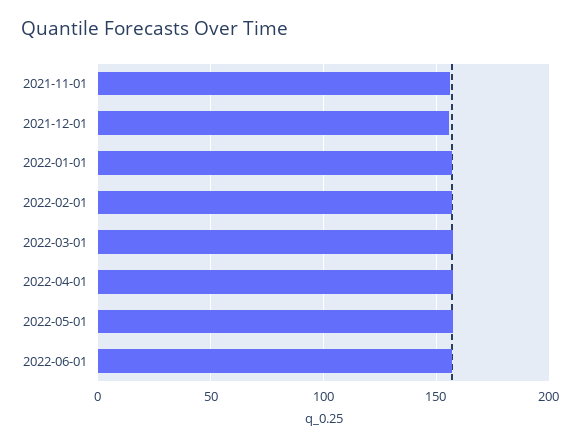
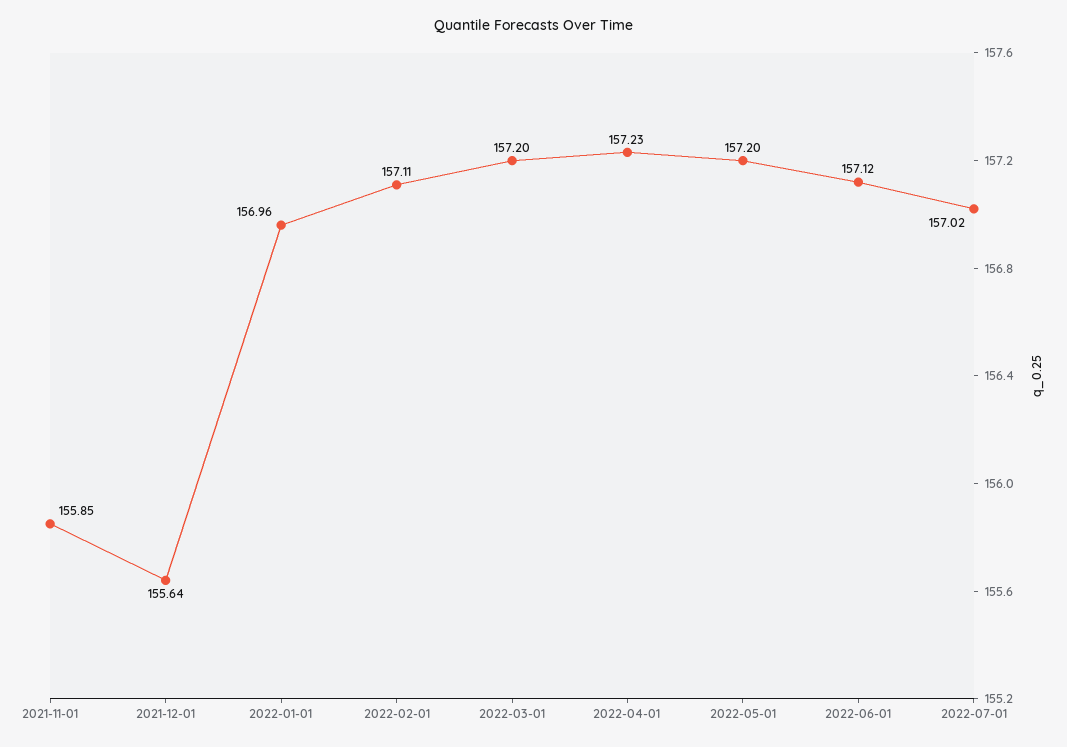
2022-07-01: none -> 157.02

